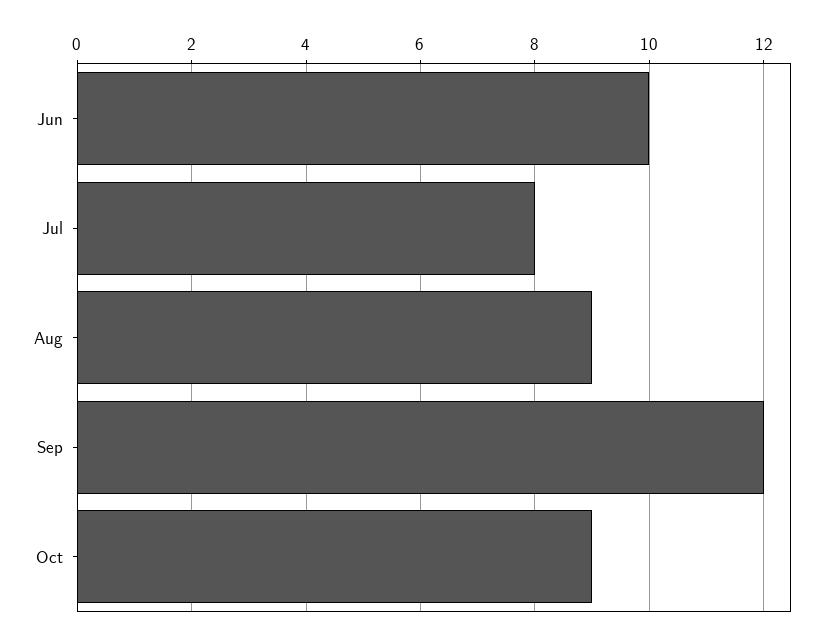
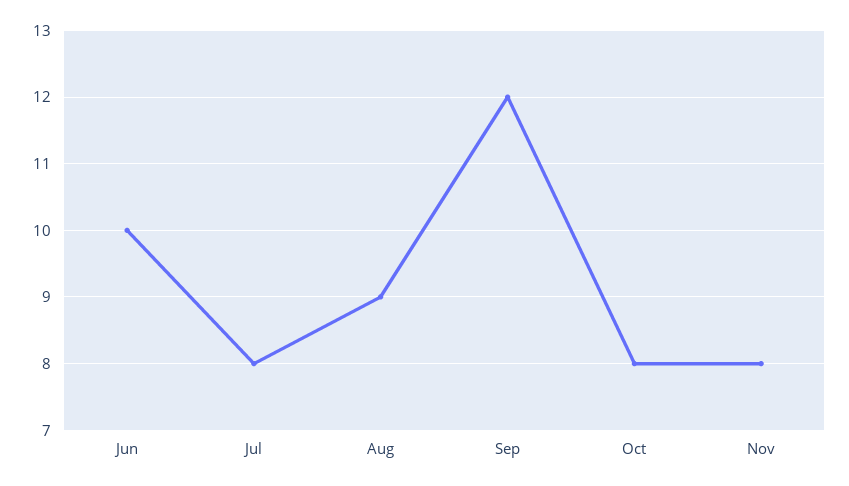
Oct: 9 -> 8
Nov: none -> 8

